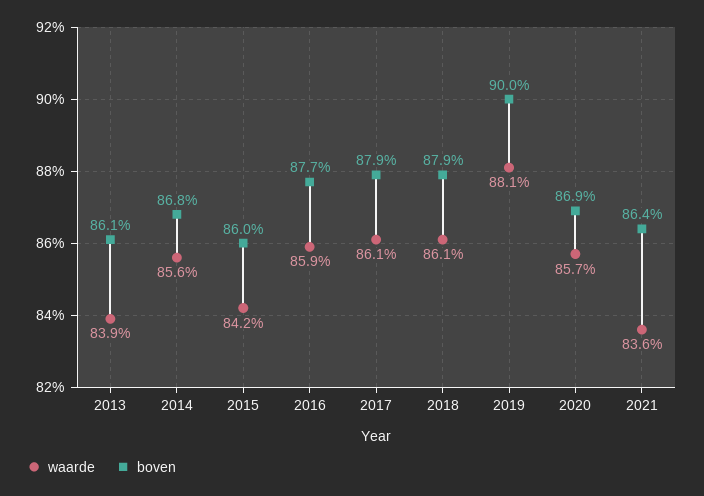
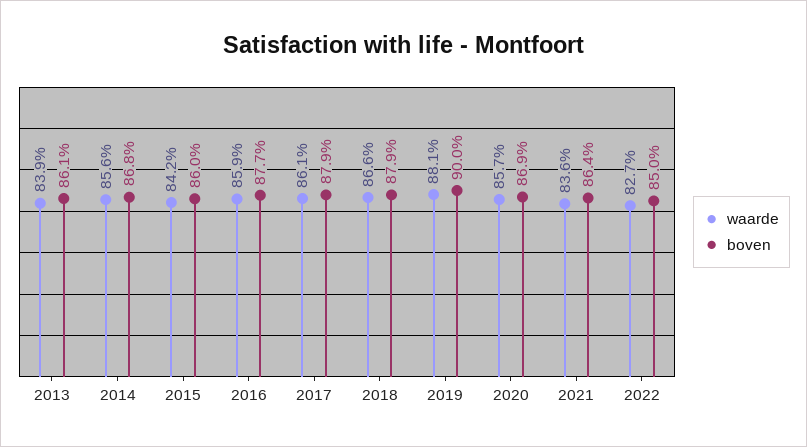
waarde, 2018: 86.1 -> 86.6
waarde, 2022: none -> 82.7
boven, 2022: none -> 85

